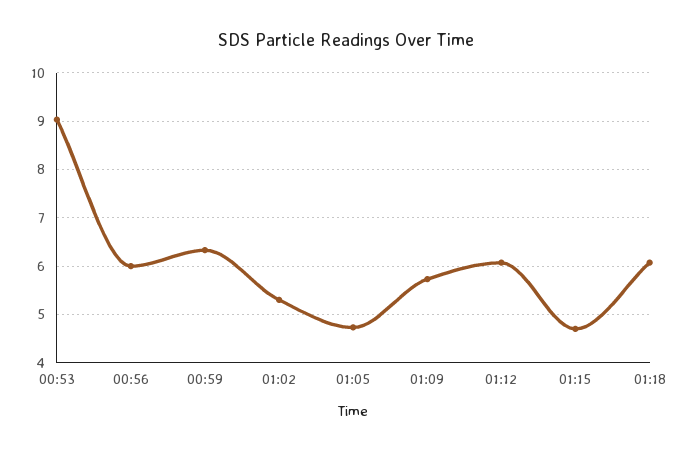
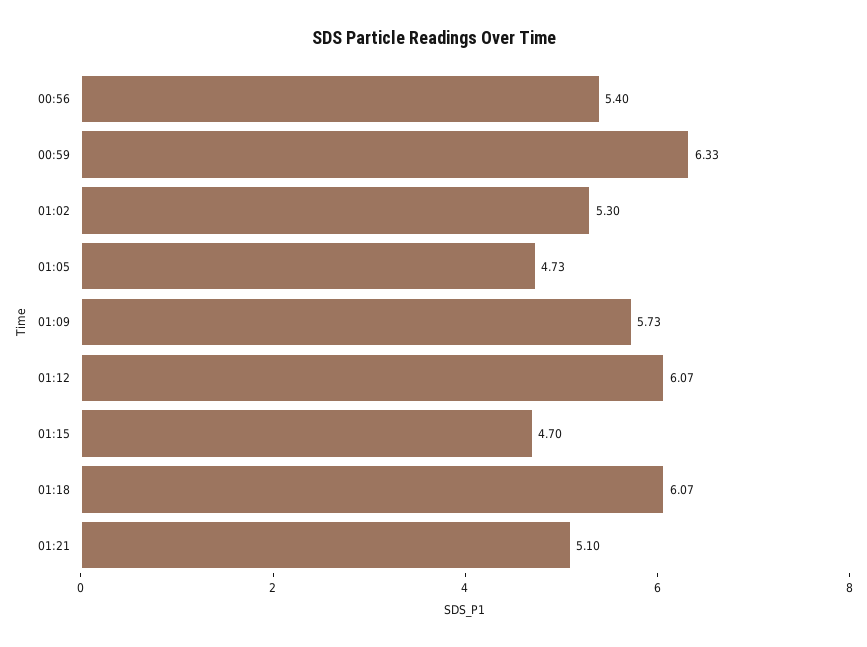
00:53: 9 -> none
00:56: 6 -> 5.4
01:21: none -> 5.1

